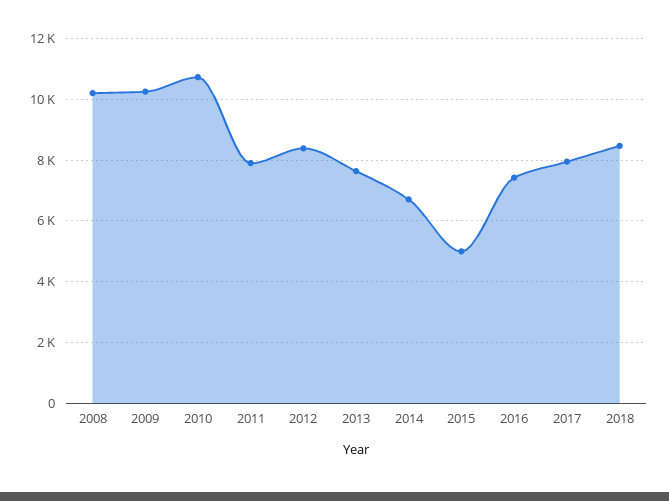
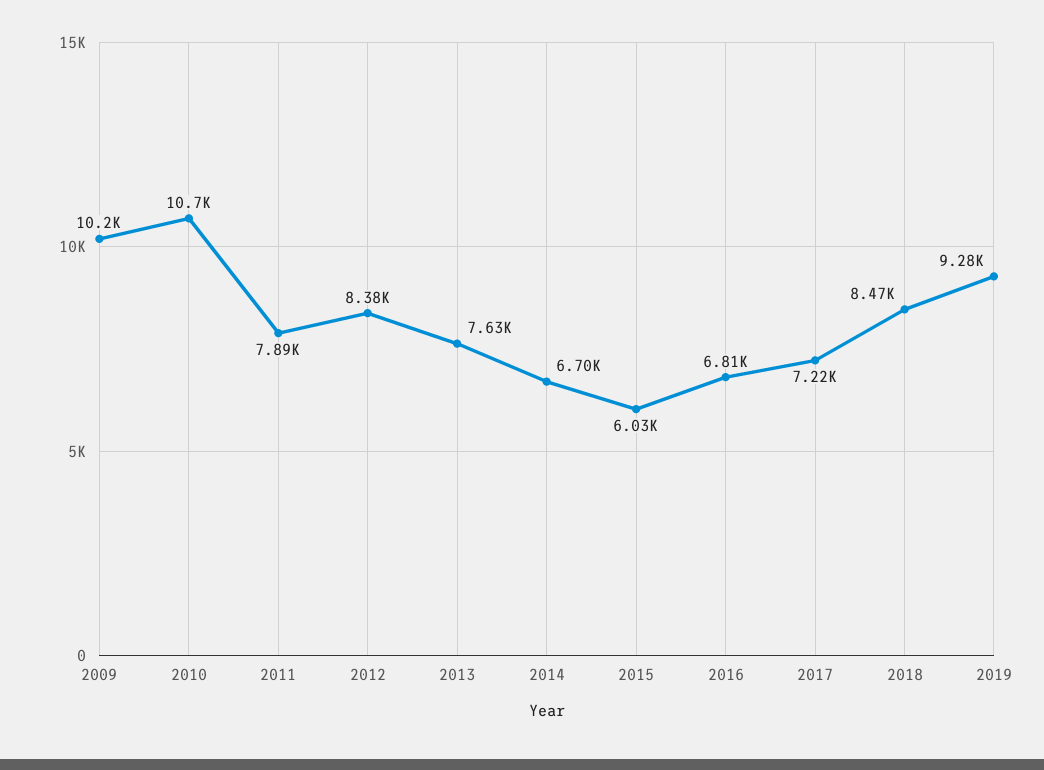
2008: 10200 -> none
2015: 5000 -> 6030
2016: 7400 -> 6810
2017: 8000 -> 7220
2019: none -> 9280

